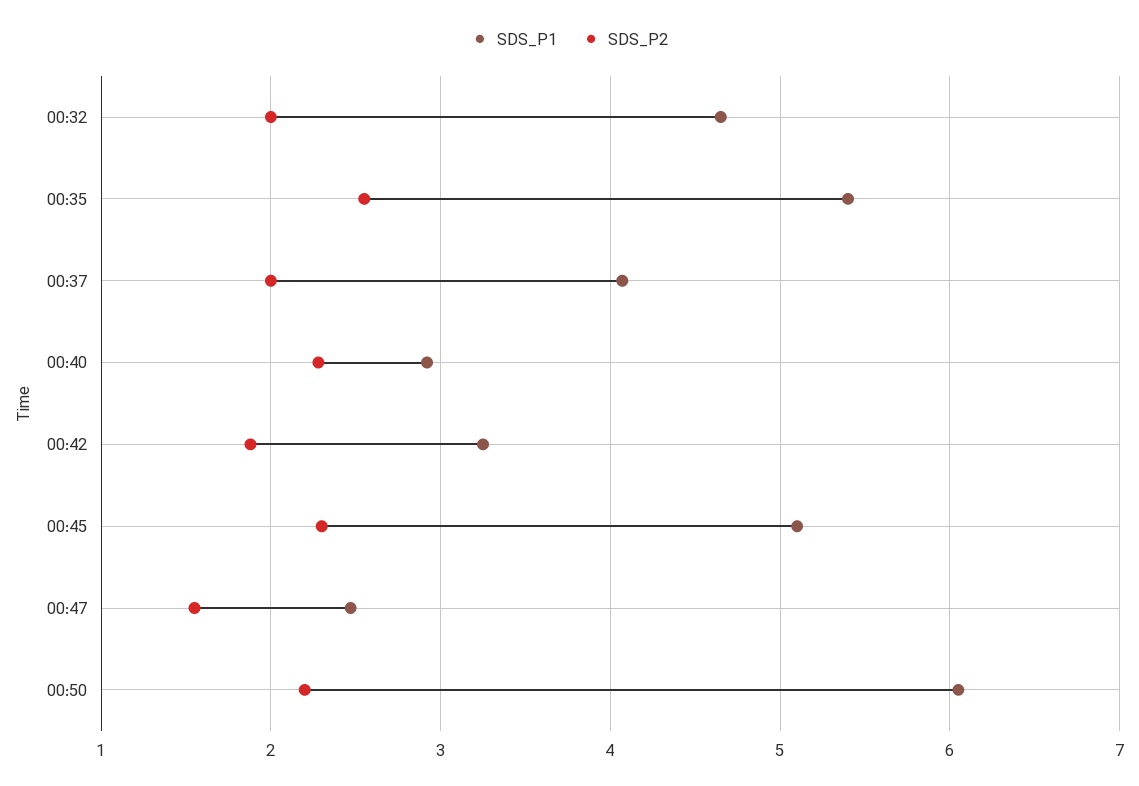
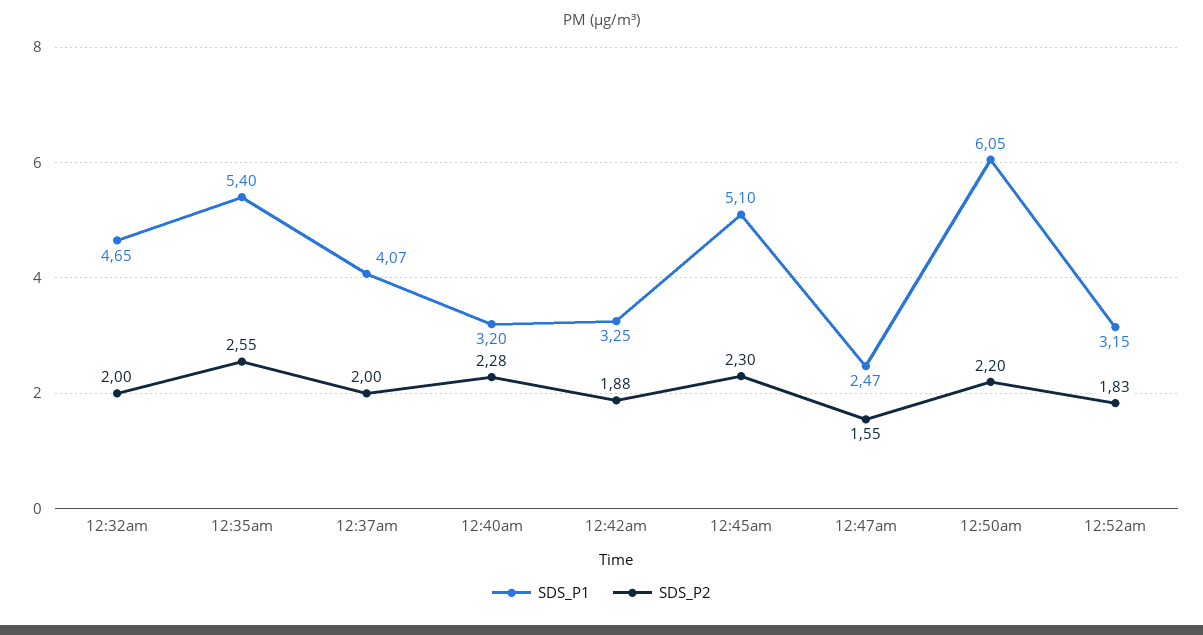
SDS_P1, 00:40: 2.9 -> 3.2
SDS_P1, 12:52am: none -> 3.15
SDS_P2, 12:52am: none -> 1.83

